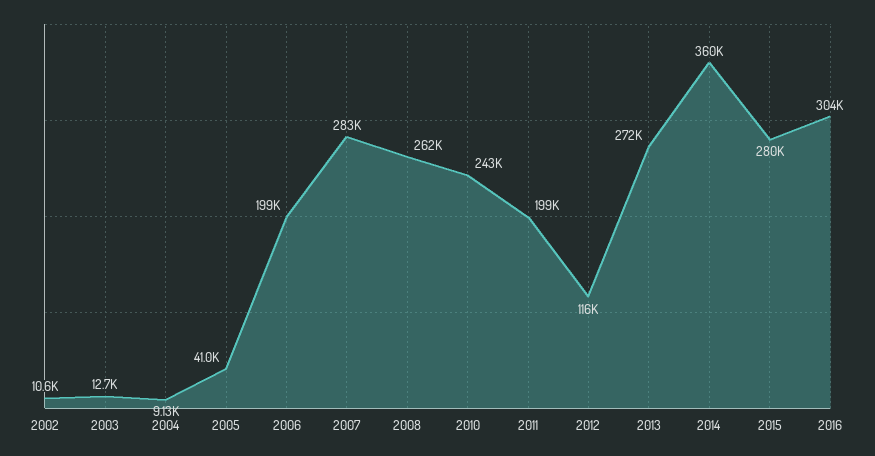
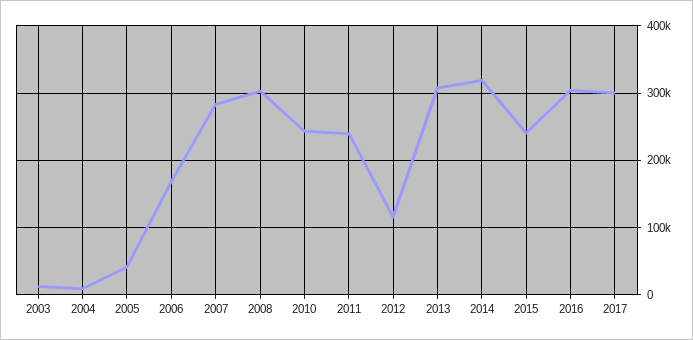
2002: 10600 -> none
2006: 199000 -> 170000
2008: 262000 -> 300000
2011: 199000 -> 240000
2013: 272000 -> 310000
2014: 360000 -> 320000
2015: 280000 -> 240000
2017: none -> 300000

